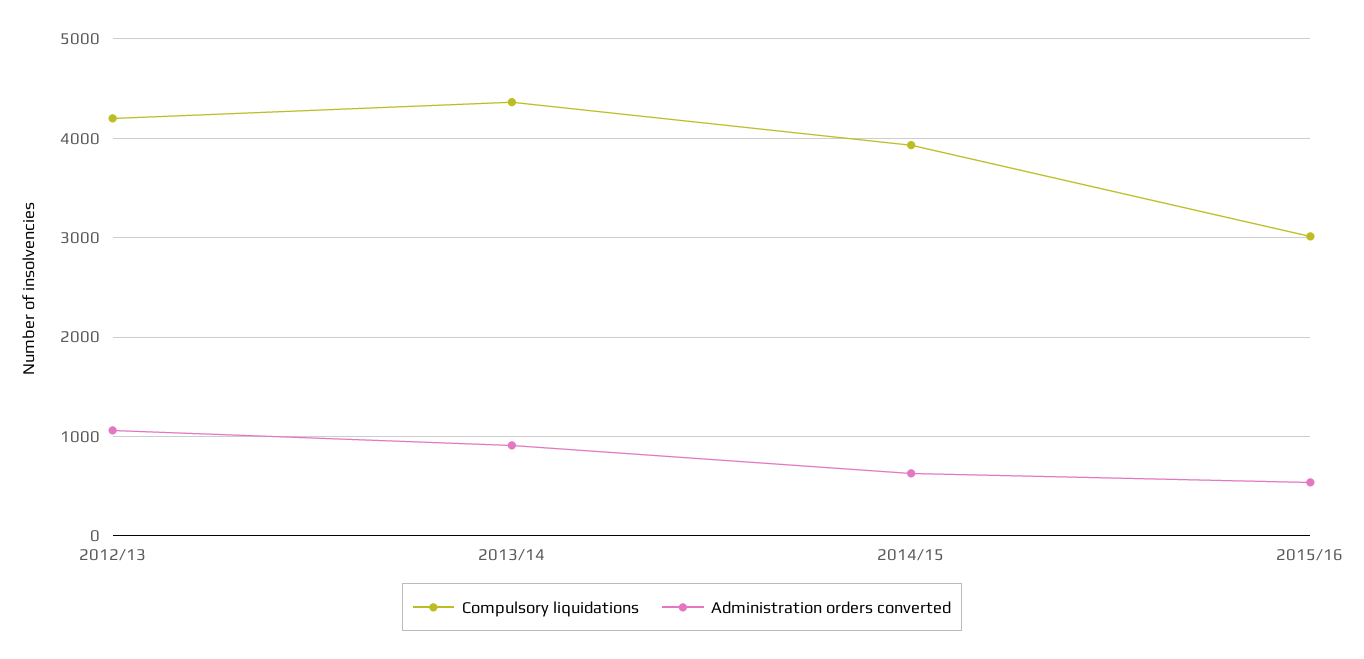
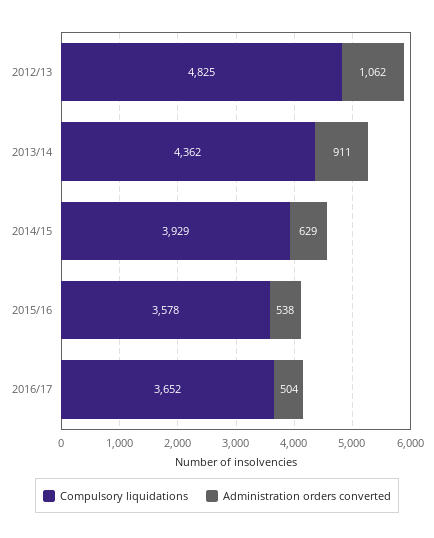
Compulsory liquidations, 2012/13: 4200 -> 4825
Compulsory liquidations, 2015/16: 3000 -> 3578
Compulsory liquidations, 2016/17: none -> 3652
Administration orders converted, 2016/17: none -> 504

